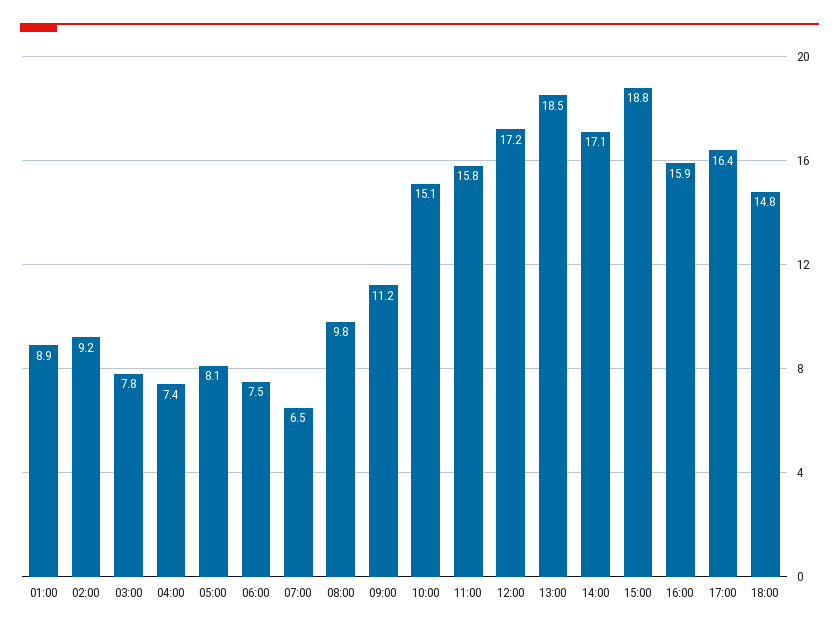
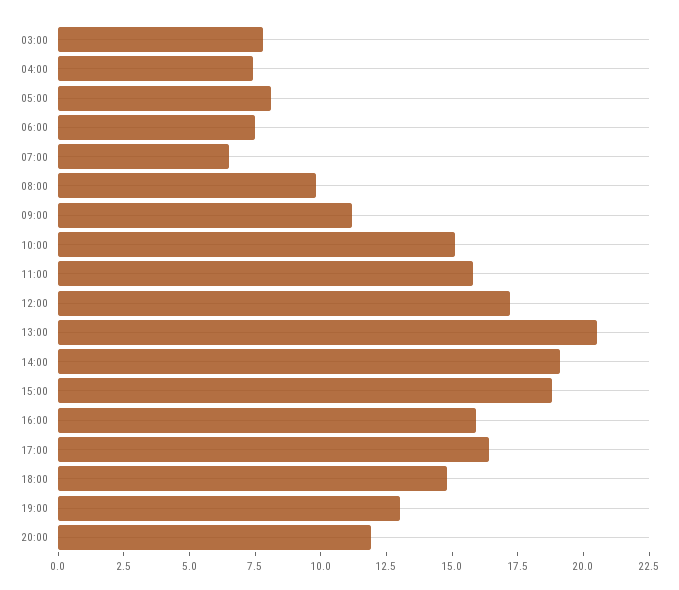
01:00: 8.9 -> none
02:00: 9.2 -> none
13:00: 18.5 -> 20.5
14:00: 17.1 -> 19
19:00: none -> 13
20:00: none -> 12

